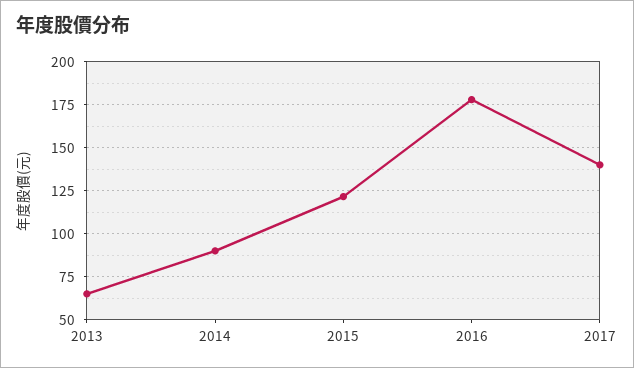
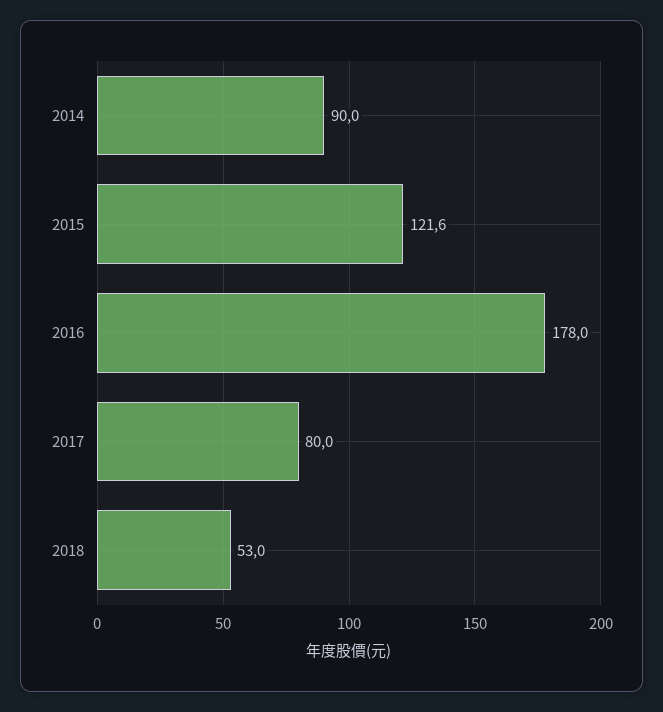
2013: 65 -> none
2017: 140 -> 80
2018: none -> 53

